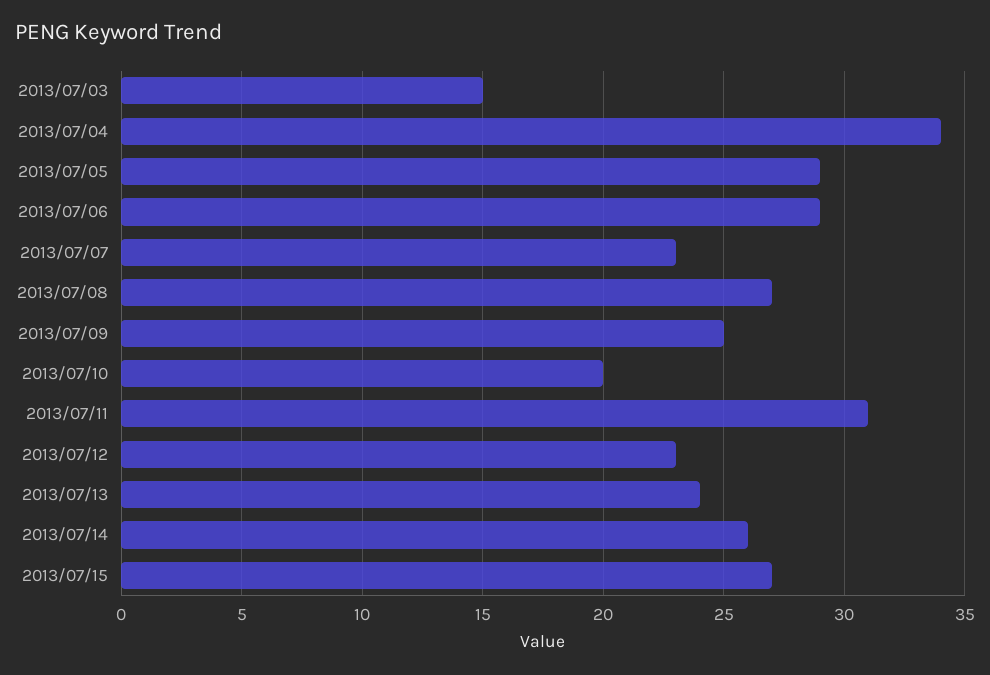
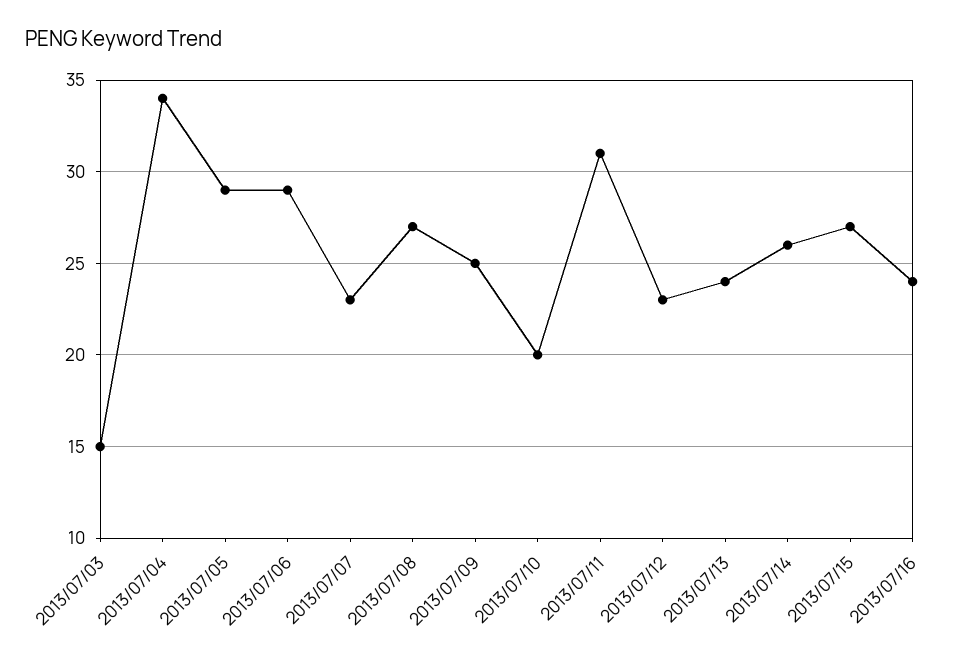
2013/07/16: none -> 24

